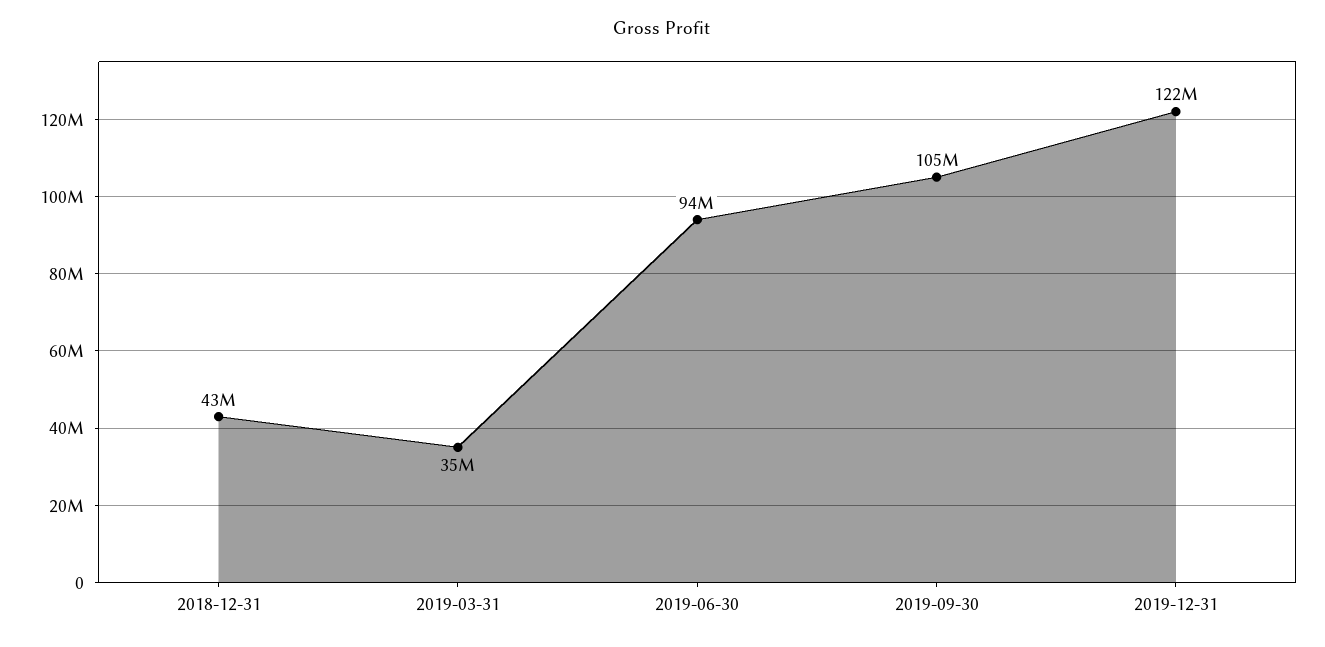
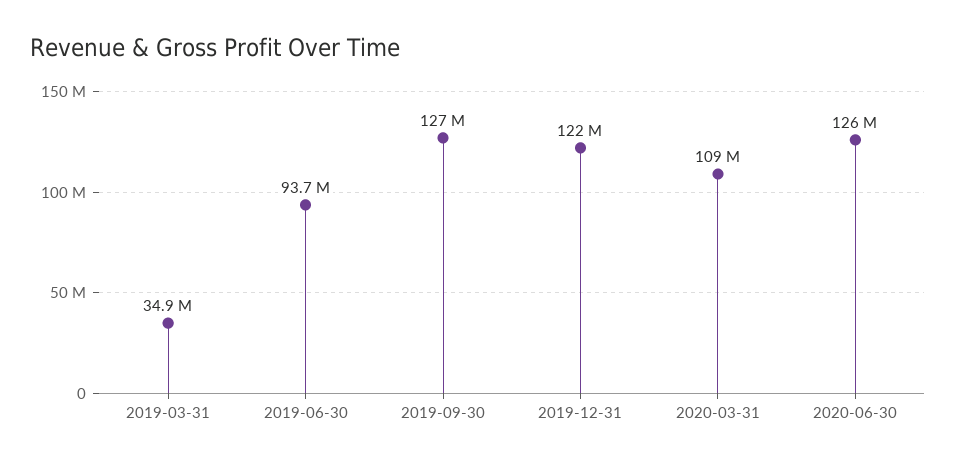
2018-12-31: 43000000 -> none
2019-09-30: 105000000 -> 127000000
2020-03-31: none -> 109000000
2020-06-30: none -> 126000000

